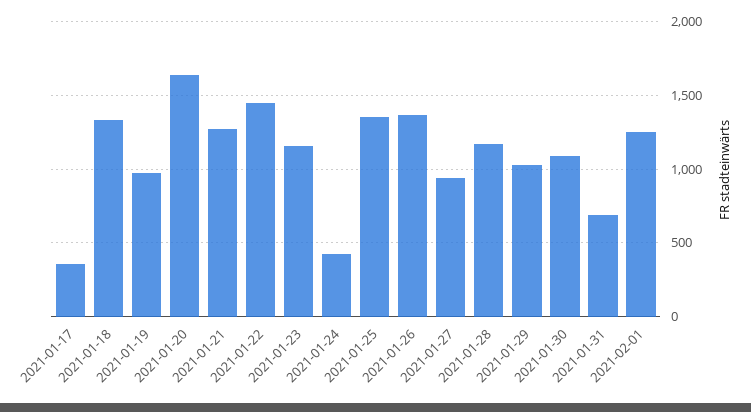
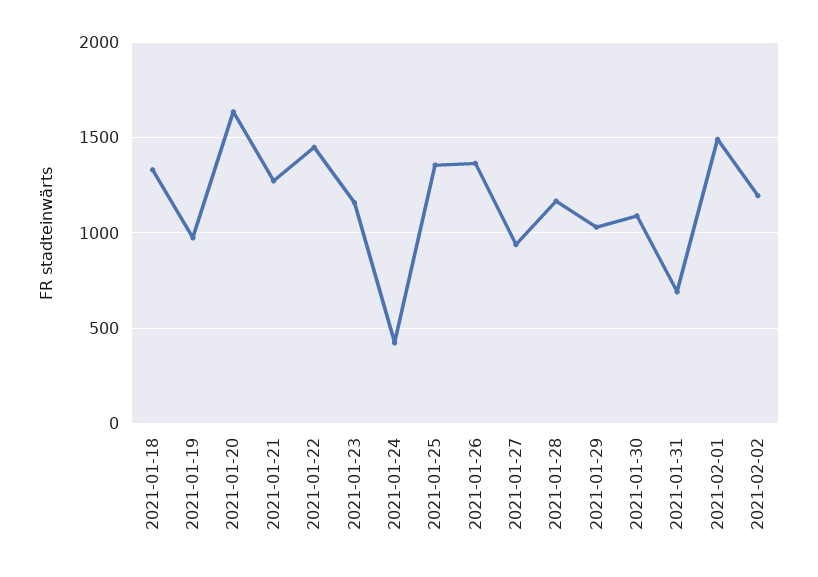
2021-01-17: 350 -> none
2021-02-01: 1250 -> 1500
2021-02-02: none -> 1200

